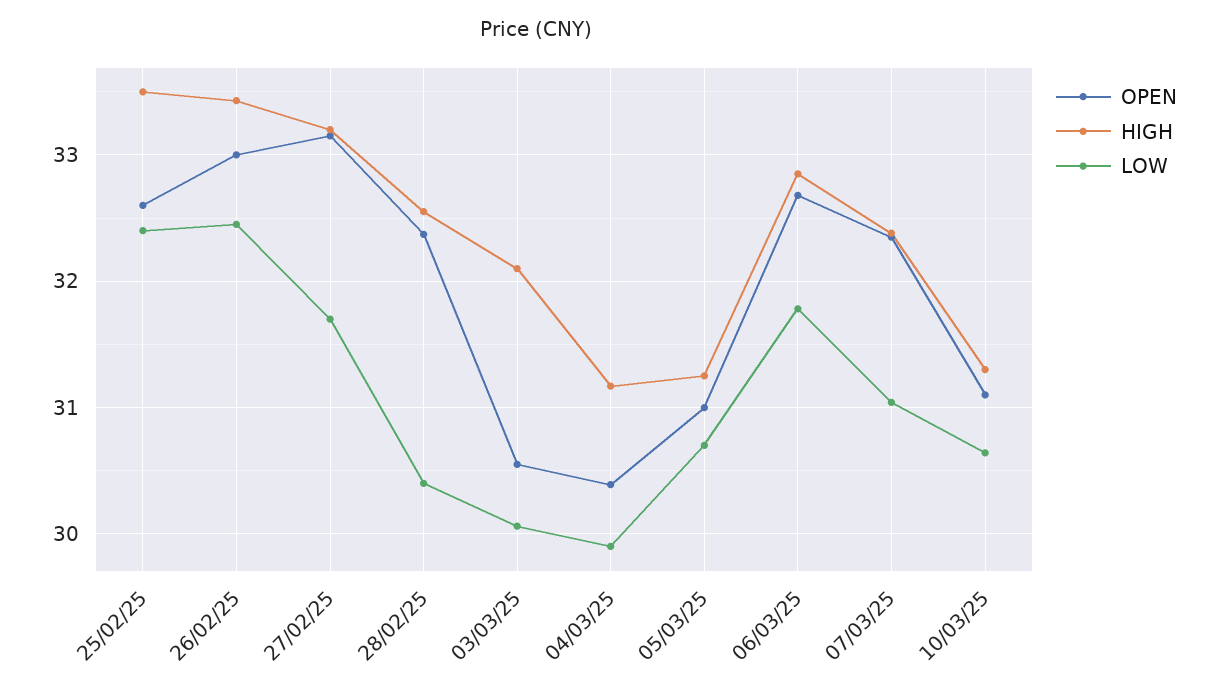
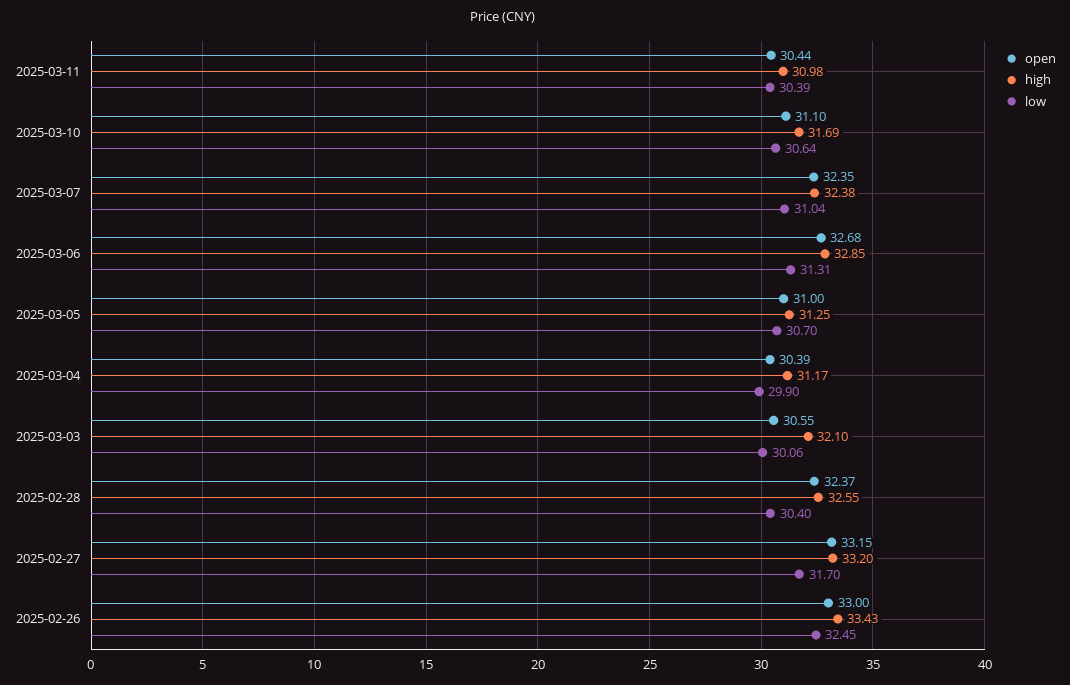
OPEN, 25/02/25: 32.6 -> none
HIGH, 25/02/25: 33.5 -> none
LOW, 25/02/25: 32.4 -> none
LOW, 06/03/25: 31.8 -> 31.31
HIGH, 10/03/25: 31.3 -> 31.69
OPEN, 2025-03-11: none -> 30.44
HIGH, 2025-03-11: none -> 30.98
LOW, 2025-03-11: none -> 30.39

